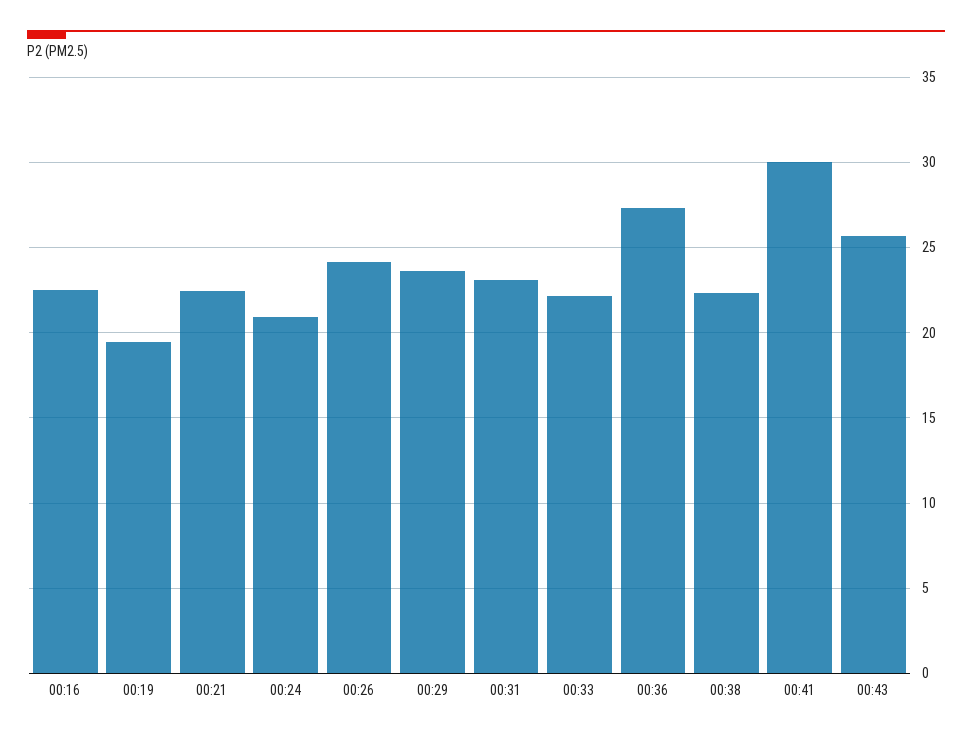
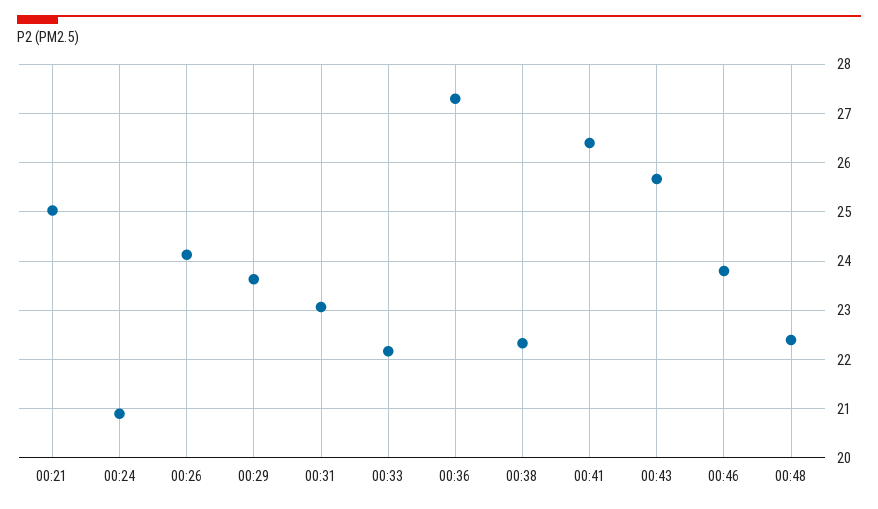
00:16: 22.5 -> none
00:19: 19.5 -> none
00:21: 22.5 -> 25
00:41: 30 -> 26.4
00:46: none -> 23.8
00:48: none -> 22.4

